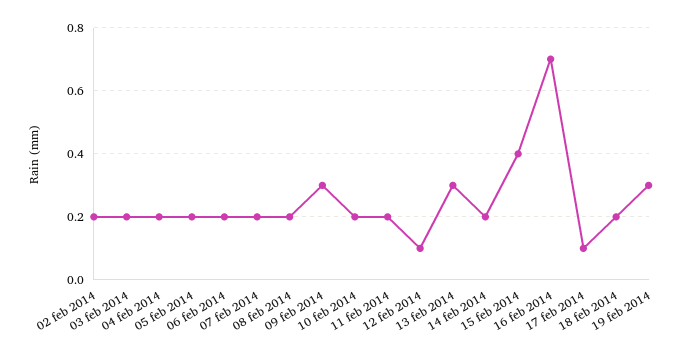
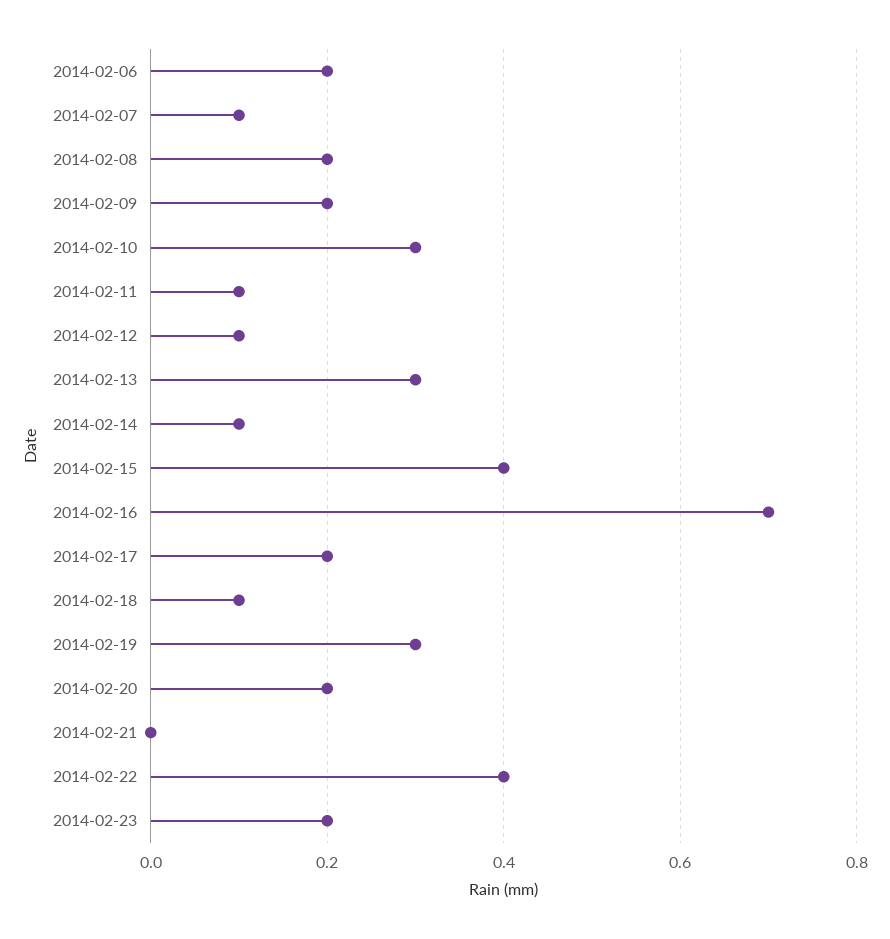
02 feb 2014: 0.2 -> none
03 feb 2014: 0.2 -> none
04 feb 2014: 0.2 -> none
05 feb 2014: 0.2 -> none
07 feb 2014: 0.2 -> 0.1
09 feb 2014: 0.3 -> 0.2
10 feb 2014: 0.2 -> 0.3
11 feb 2014: 0.2 -> 0.1
14 feb 2014: 0.2 -> 0.1
17 feb 2014: 0.1 -> 0.2
18 feb 2014: 0.2 -> 0.1
2014-02-20: none -> 0.2
2014-02-21: none -> 0
2014-02-22: none -> 0.4
2014-02-23: none -> 0.2

